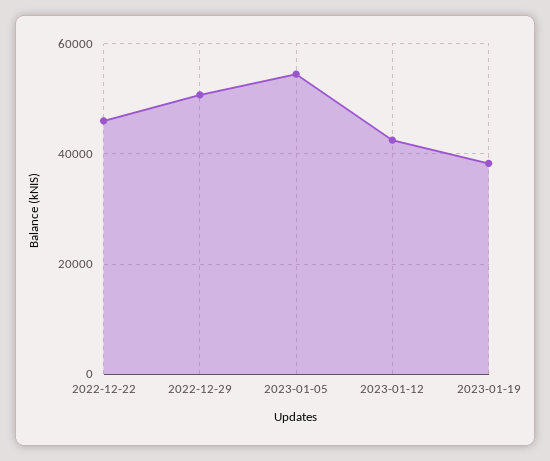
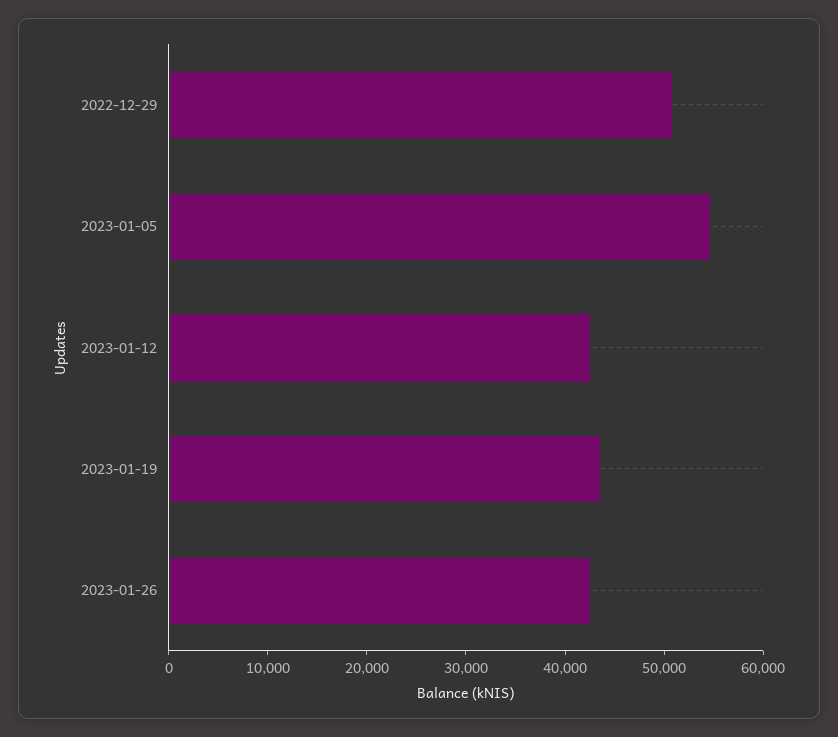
2022-12-22: 46000 -> none
2023-01-19: 38000 -> 44000
2023-01-26: none -> 42000

